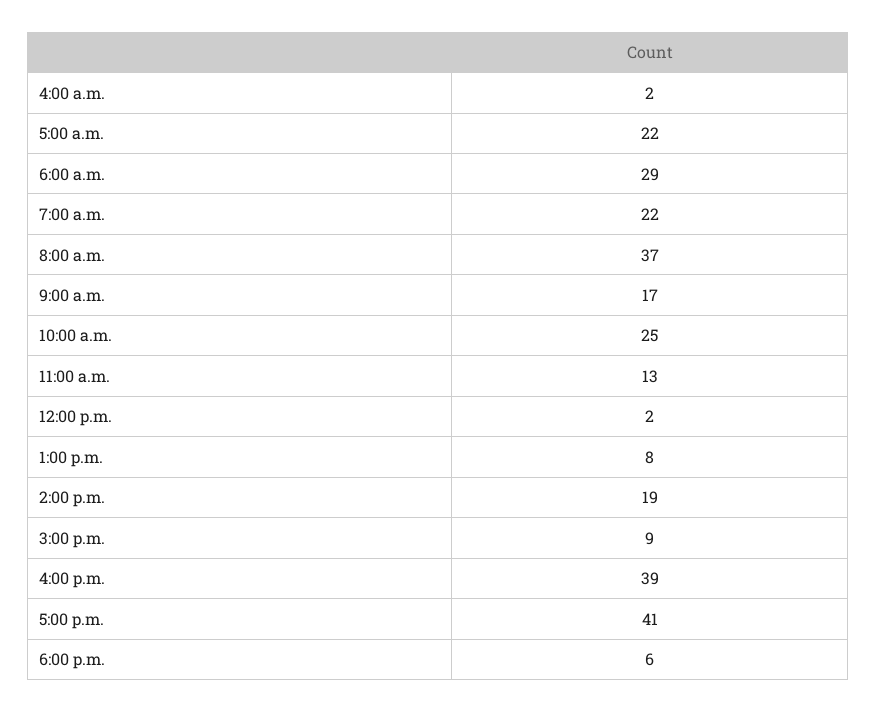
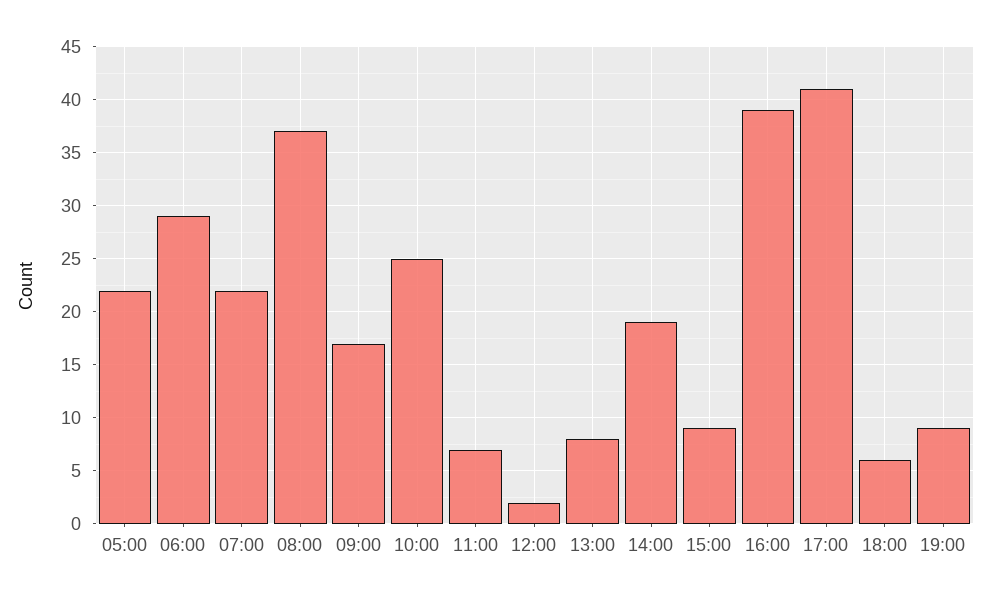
4:00 a.m.: 2 -> none
11:00 a.m.: 13 -> 7
19:00: none -> 9

